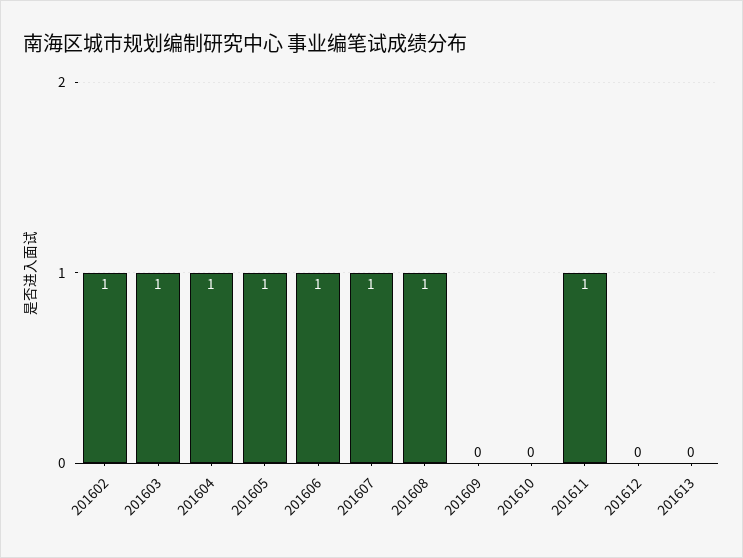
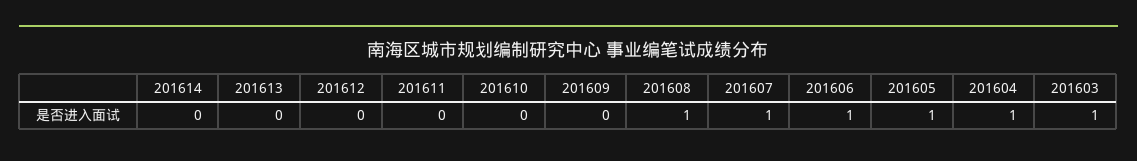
201602: 1 -> none
201611: 1 -> 0
201614: none -> 0

